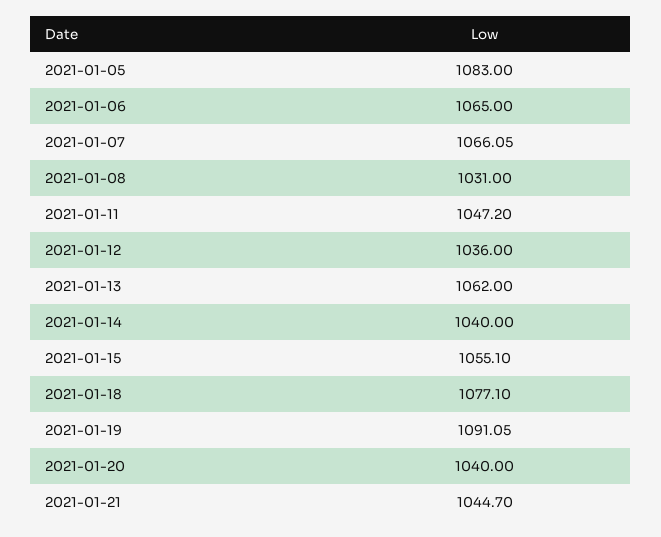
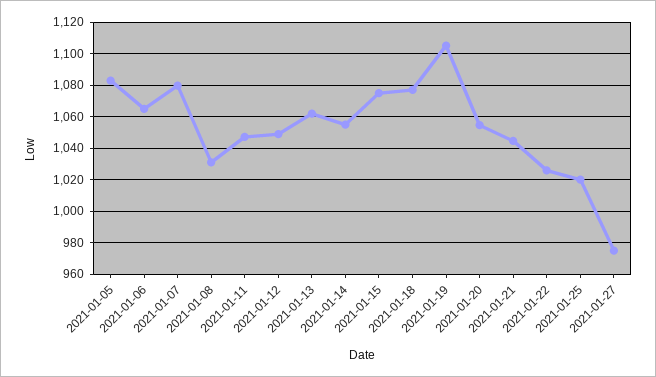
2021-01-07: 1066.05 -> 1080
2021-01-12: 1036 -> 1050
2021-01-14: 1040 -> 1055
2021-01-15: 1055.1 -> 1075
2021-01-19: 1091.05 -> 1105
2021-01-20: 1040 -> 1055
2021-01-22: none -> 1025
2021-01-25: none -> 1020
2021-01-27: none -> 975

